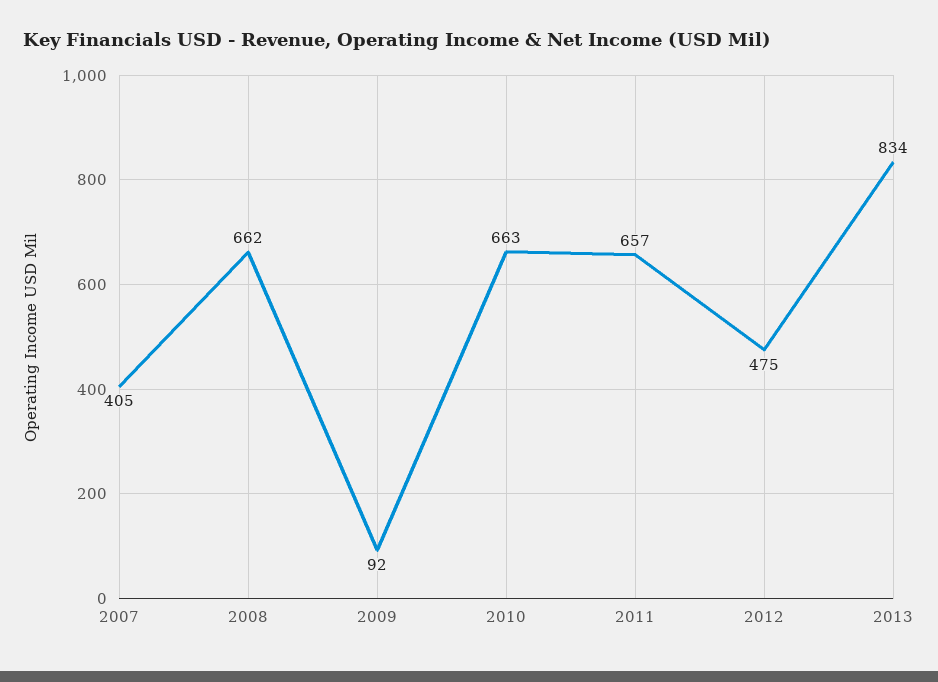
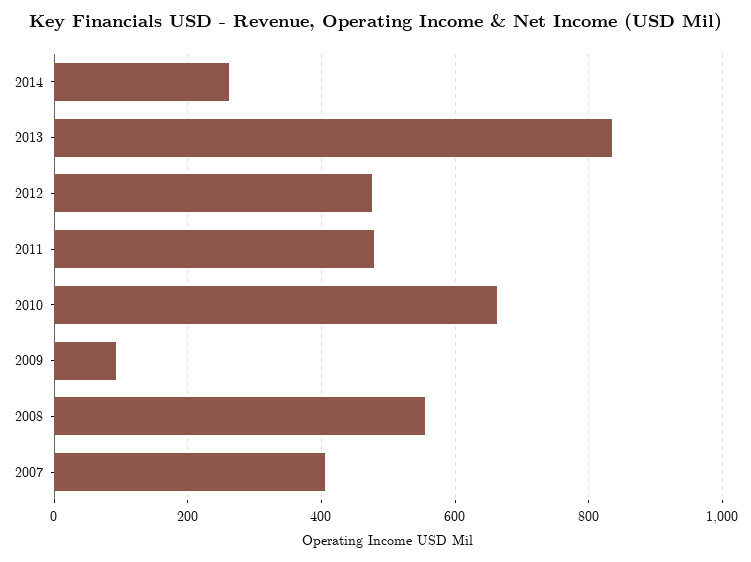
2008: 662 -> 560
2011: 657 -> 480
2014: none -> 260

